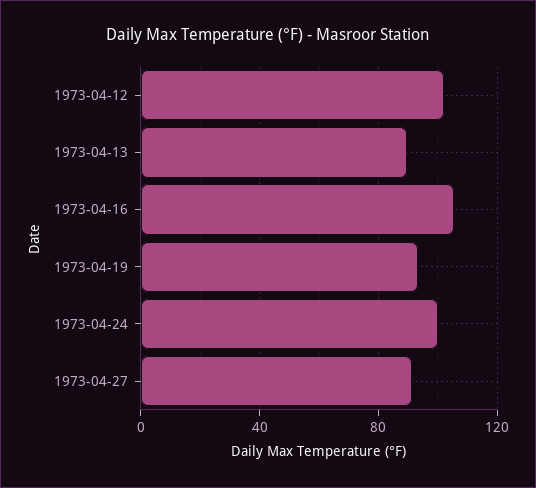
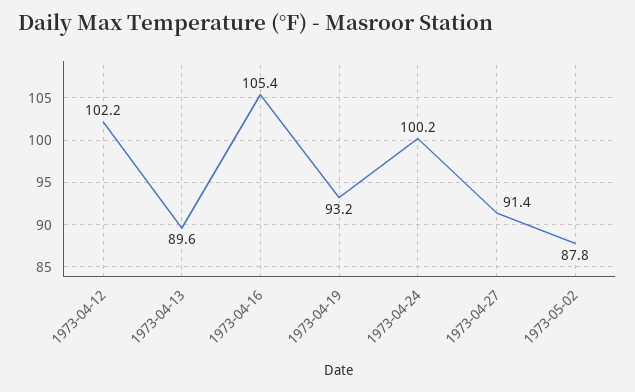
1973-05-02: none -> 87.8

